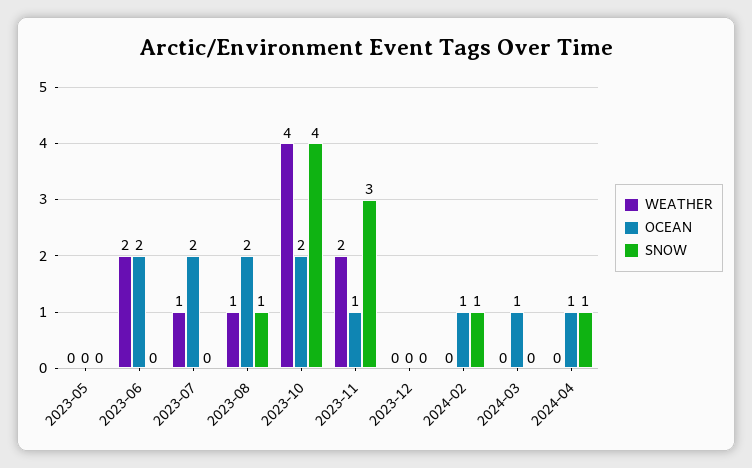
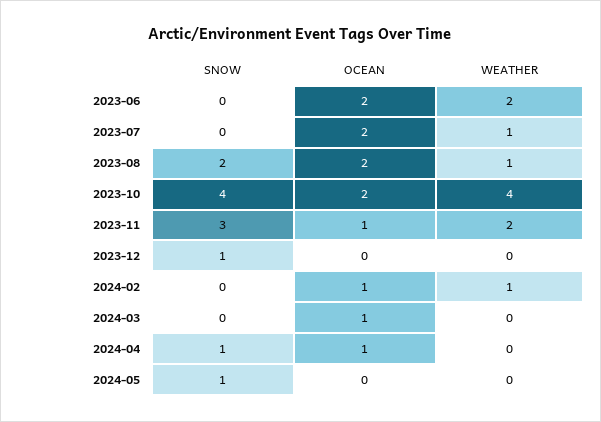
WEATHER, 2023-05: 0 -> none
OCEAN, 2023-05: 0 -> none
SNOW, 2023-05: 0 -> none
SNOW, 2023-08: 1 -> 2
SNOW, 2023-12: 0 -> 1
WEATHER, 2024-02: 0 -> 1
SNOW, 2024-02: 1 -> 0
SNOW, 2024-05: none -> 1
OCEAN, 2024-05: none -> 0
WEATHER, 2024-05: none -> 0

